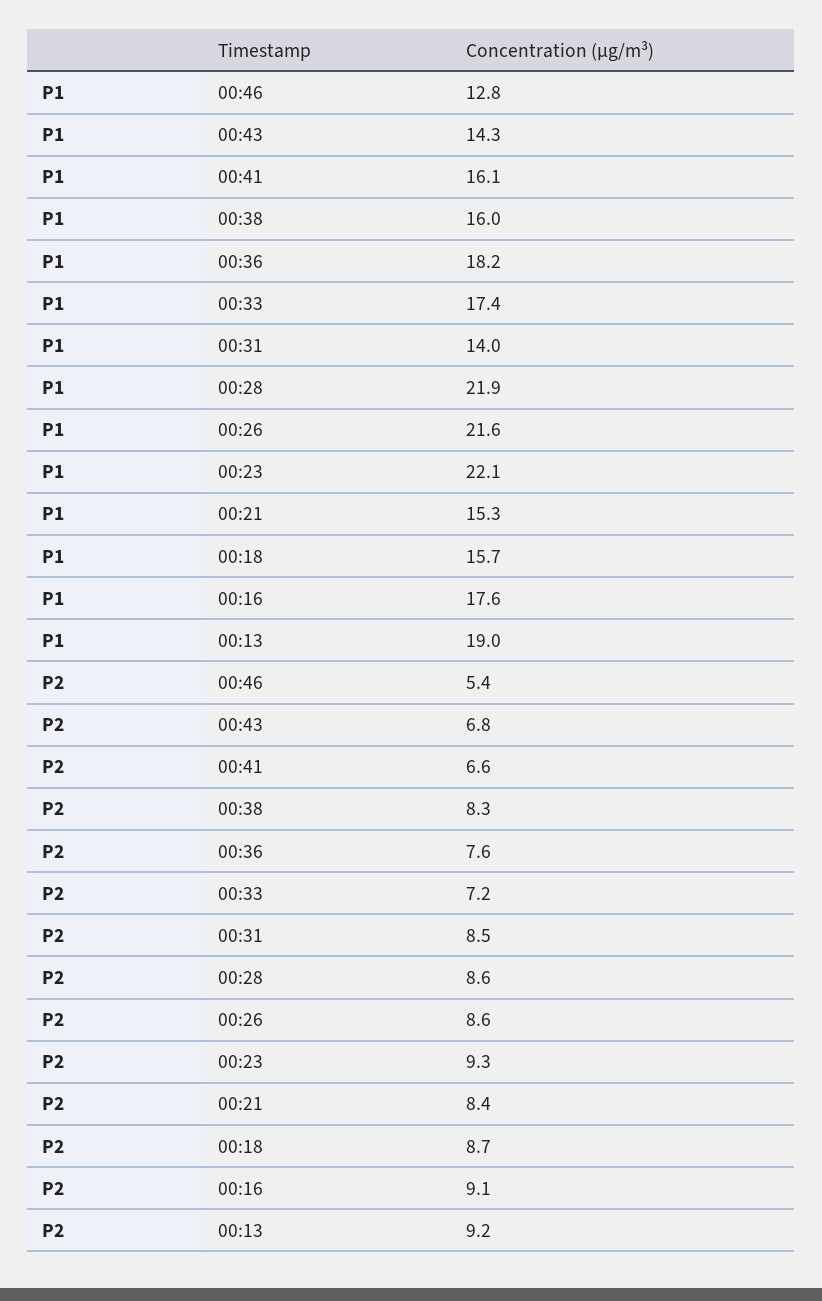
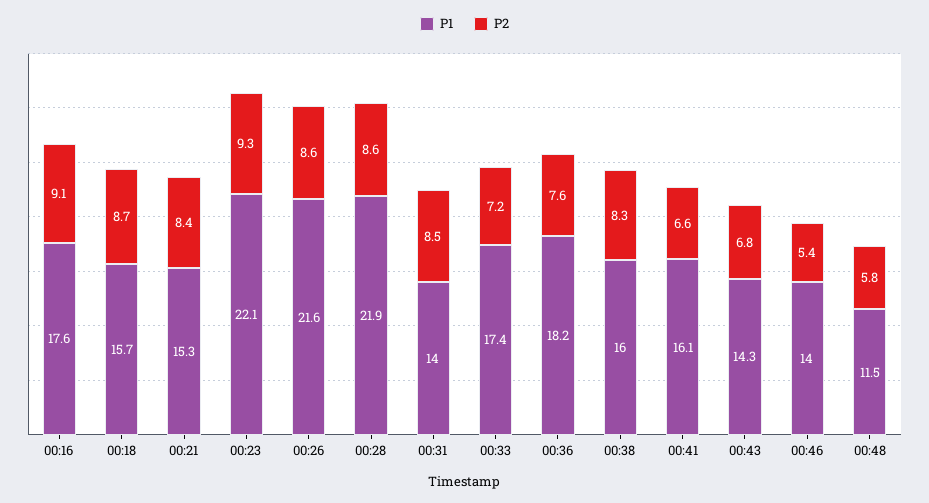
P1, 00:46: 12.8 -> 14
P1, 00:13: 19 -> none
P2, 00:13: 9.2 -> none
P1, 00:48: none -> 11.5
P2, 00:48: none -> 5.8

